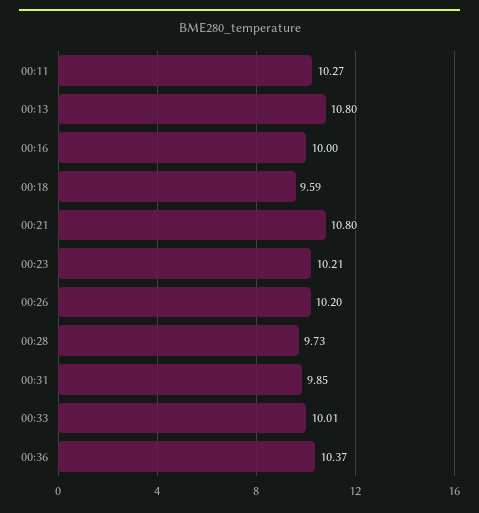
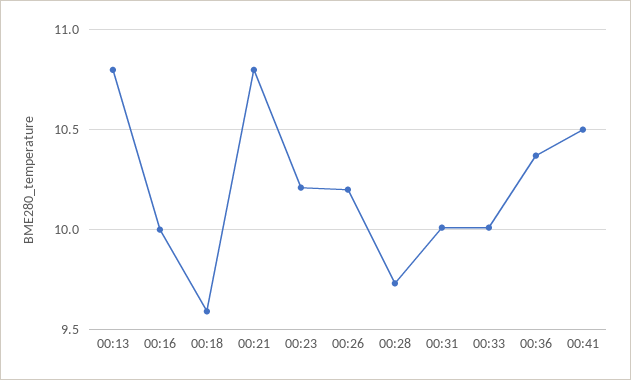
00:11: 10.27 -> none
00:31: 9.85 -> 10
00:41: none -> 10.5

